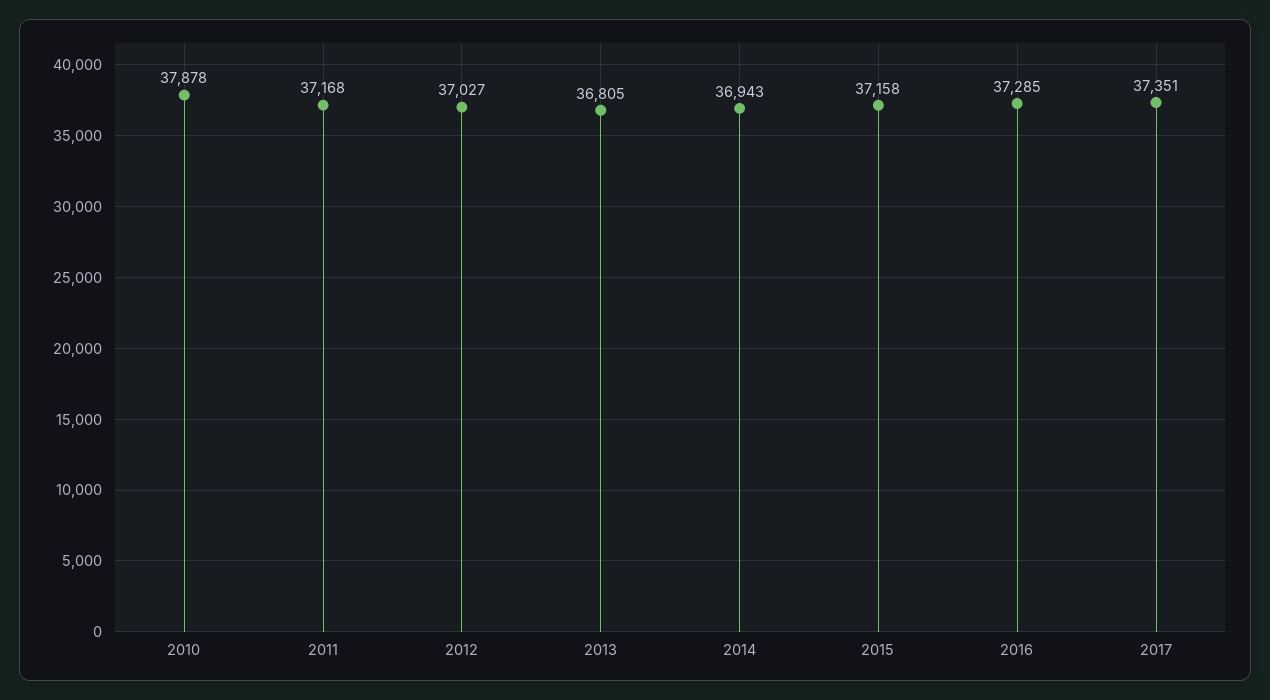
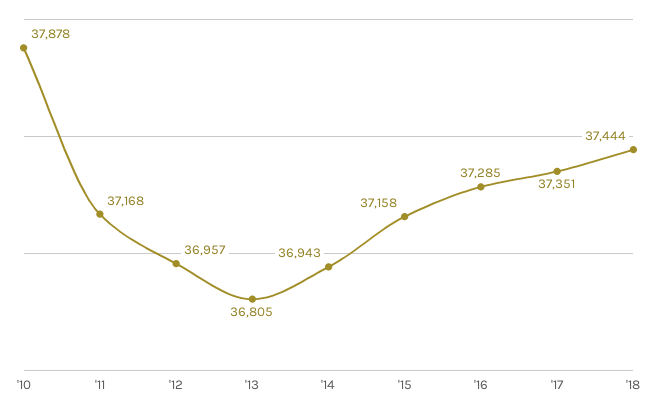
2012: 37027 -> 36957
'18: none -> 37444

